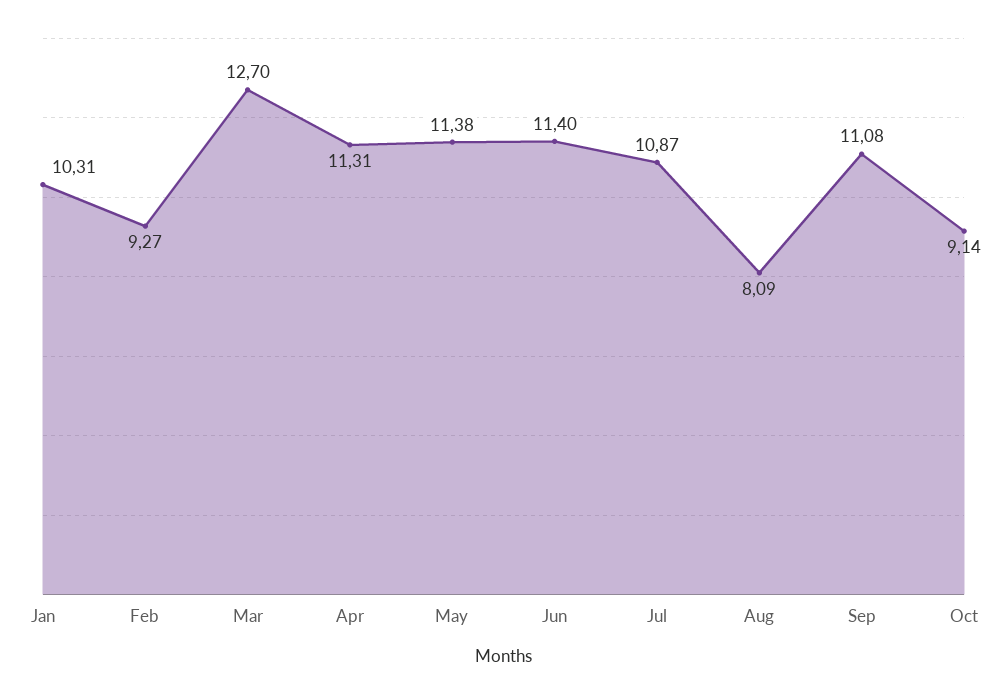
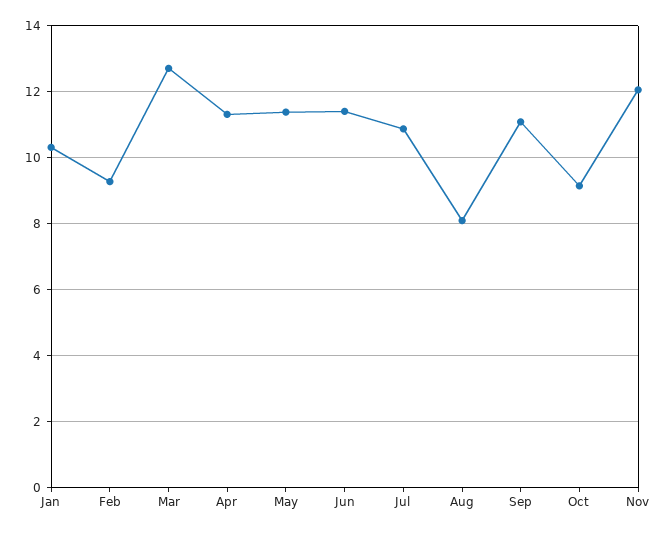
Nov: none -> 12

